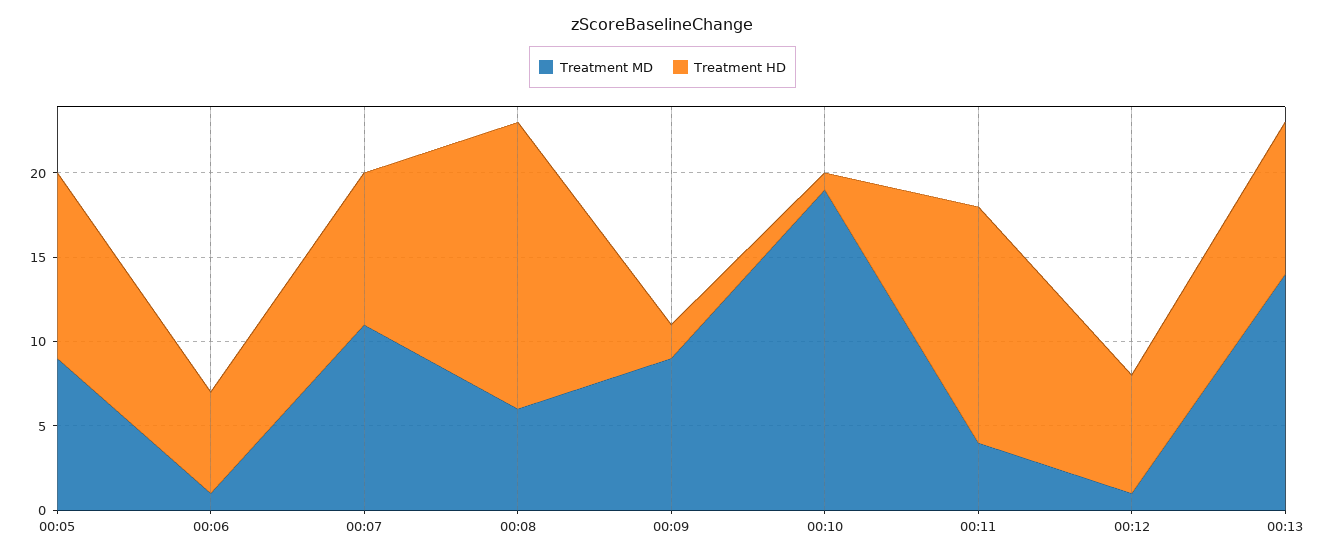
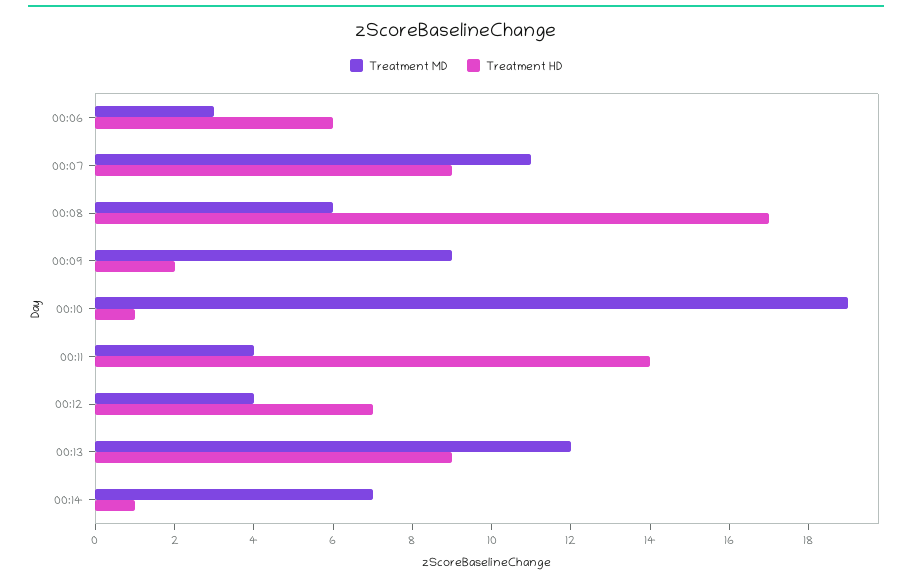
Treatment MD, 00:05: 9 -> none
Treatment HD, 00:05: 11 -> none
Treatment MD, 00:06: 1 -> 3
Treatment MD, 00:12: 1 -> 4
Treatment MD, 00:13: 14 -> 12
Treatment MD, 00:14: none -> 7
Treatment HD, 00:14: none -> 1

